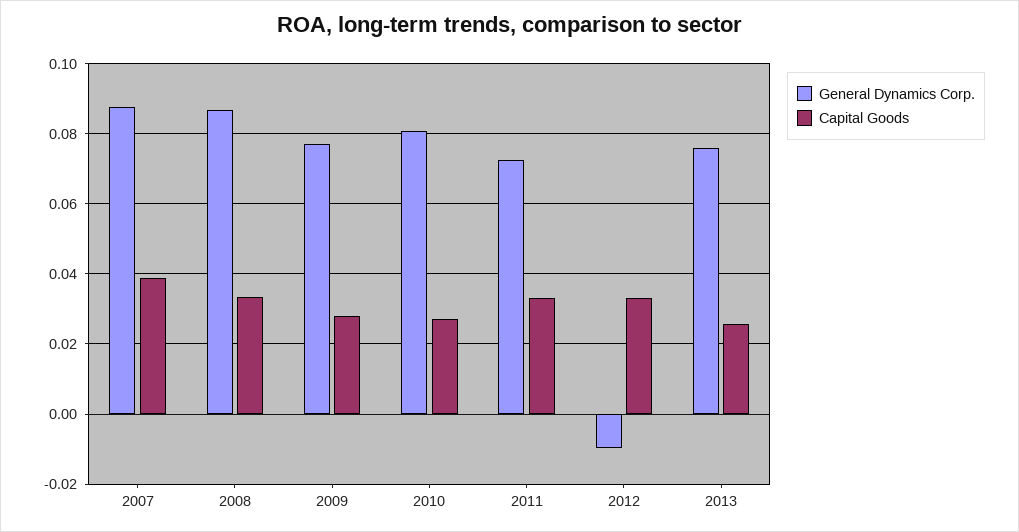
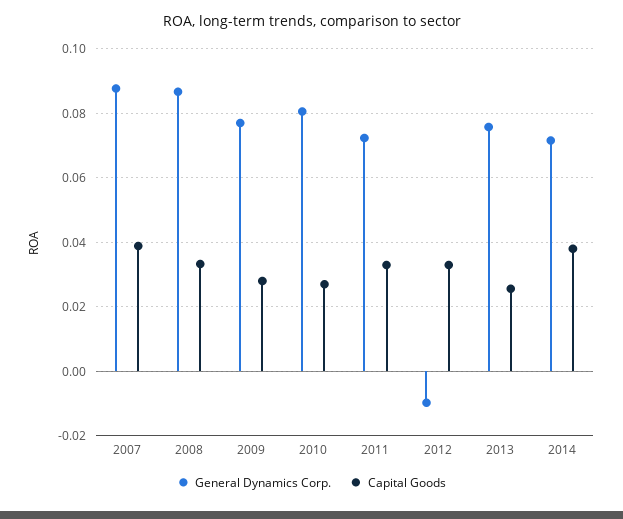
General Dynamics Corp., 2014: none -> 0.072
Capital Goods, 2014: none -> 0.038

